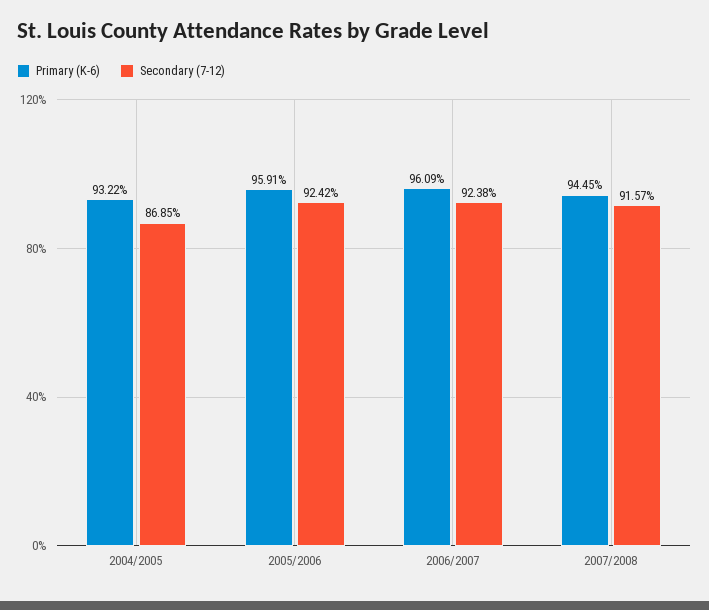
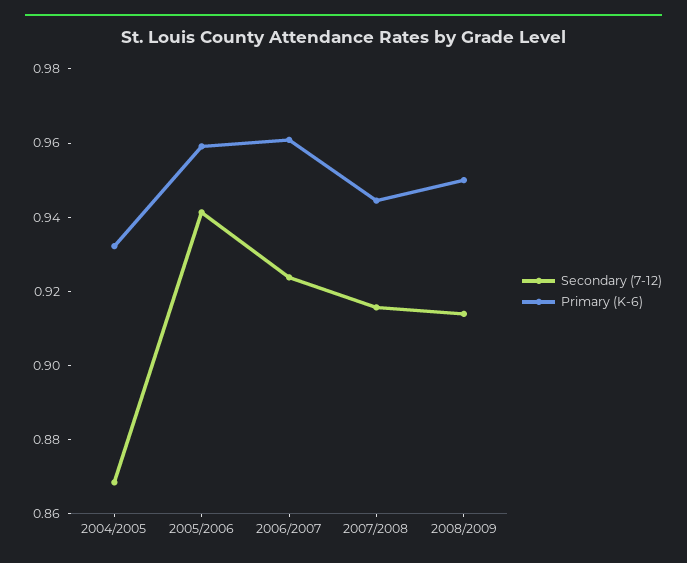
Secondary (7-12), 2005/2006: 0.9242 -> 0.94
Secondary (7-12), 2008/2009: none -> 0.915
Primary (K-6), 2008/2009: none -> 0.95

